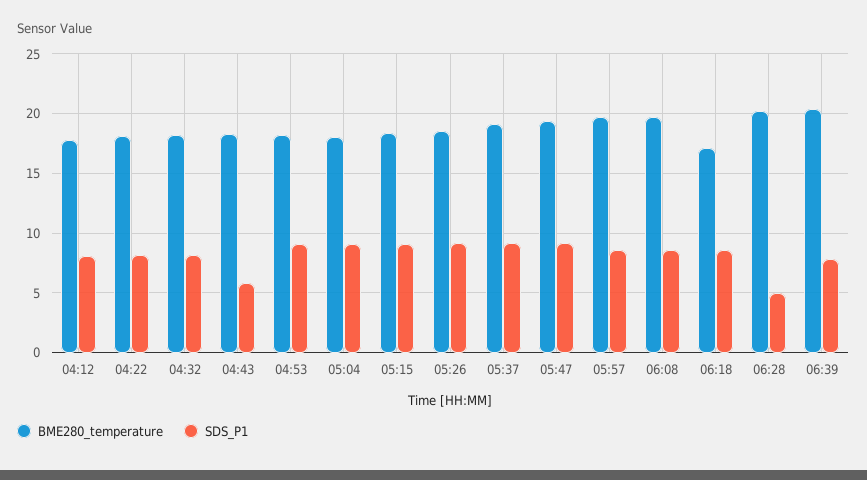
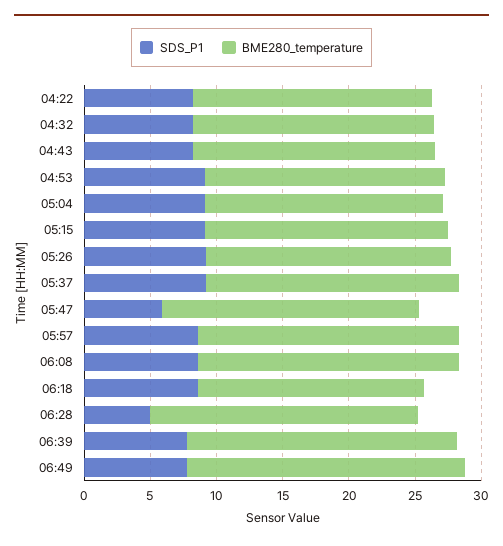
BME280_temperature, 04:12: 18 -> none
SDS_P1, 04:12: 8 -> none
SDS_P1, 04:43: 6 -> 8
SDS_P1, 05:47: 9 -> 6
SDS_P1, 06:49: none -> 8
BME280_temperature, 06:49: none -> 21

